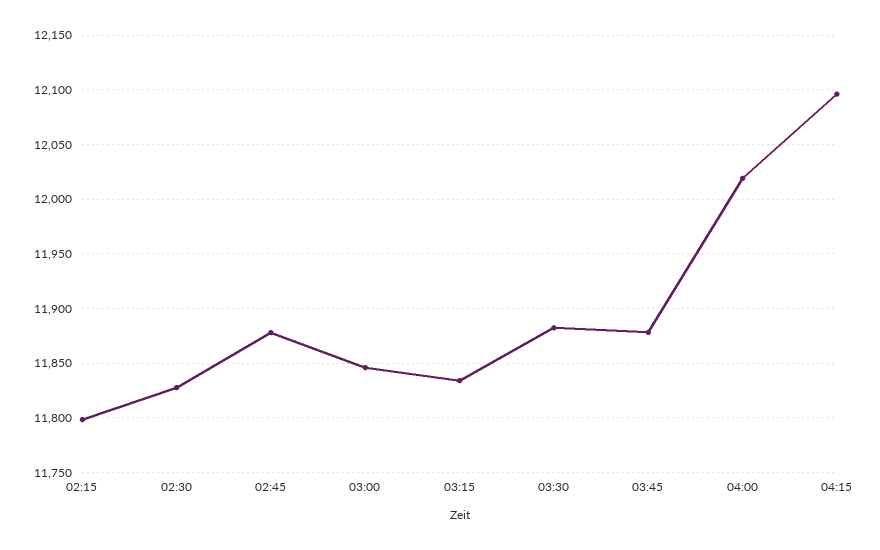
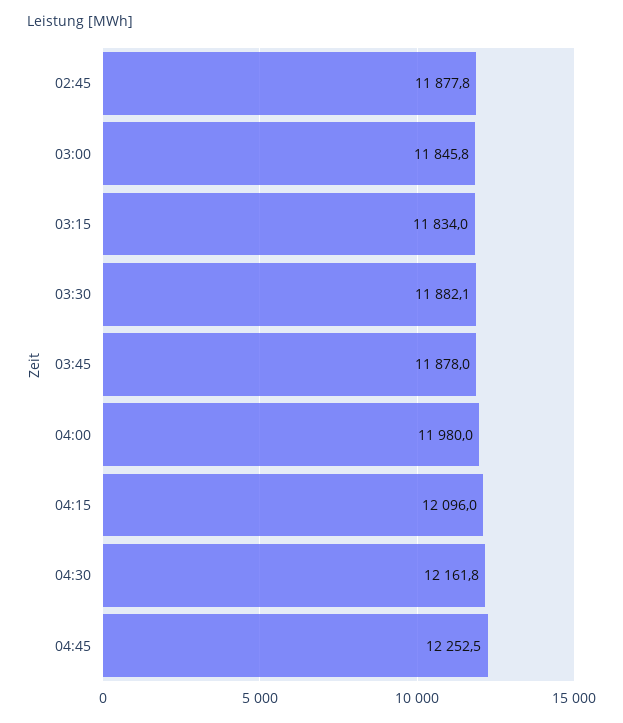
02:15: 11800 -> none
02:30: 11830 -> none
04:00: 12020 -> 11980
04:30: none -> 12161.8
04:45: none -> 12252.5

